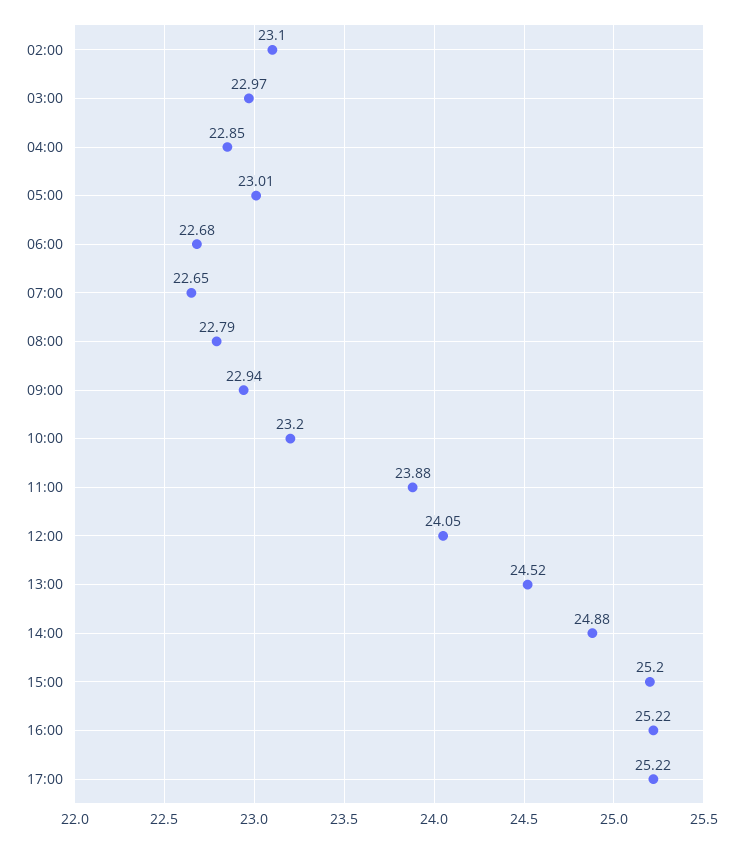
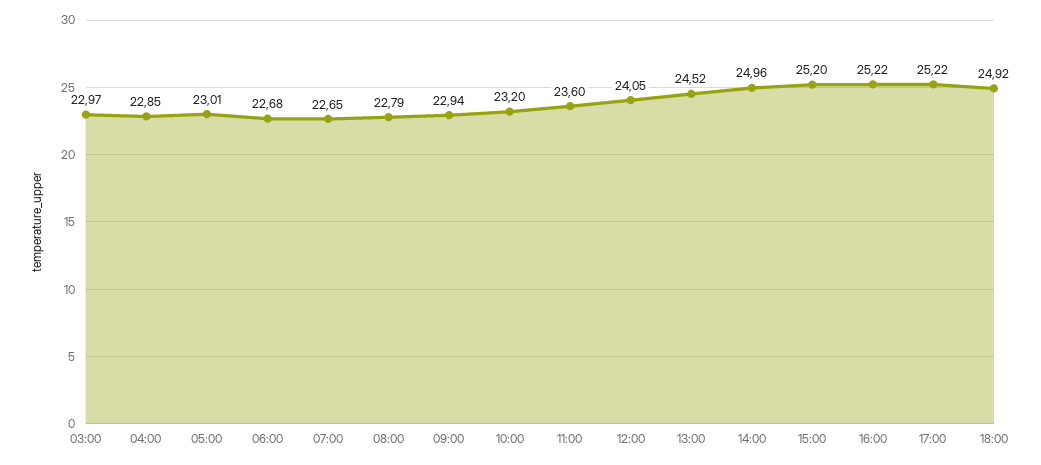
02:00: 23.1 -> none
11:00: 23.88 -> 23.6
14:00: 24.88 -> 24.96
18:00: none -> 24.92

